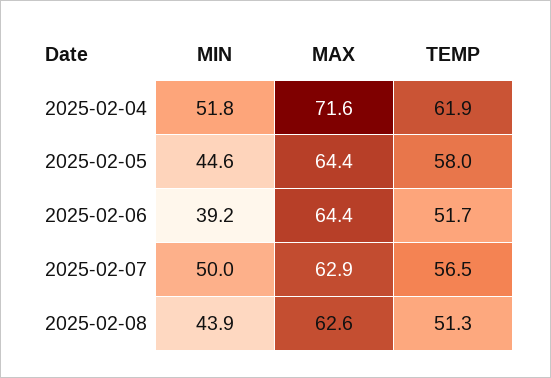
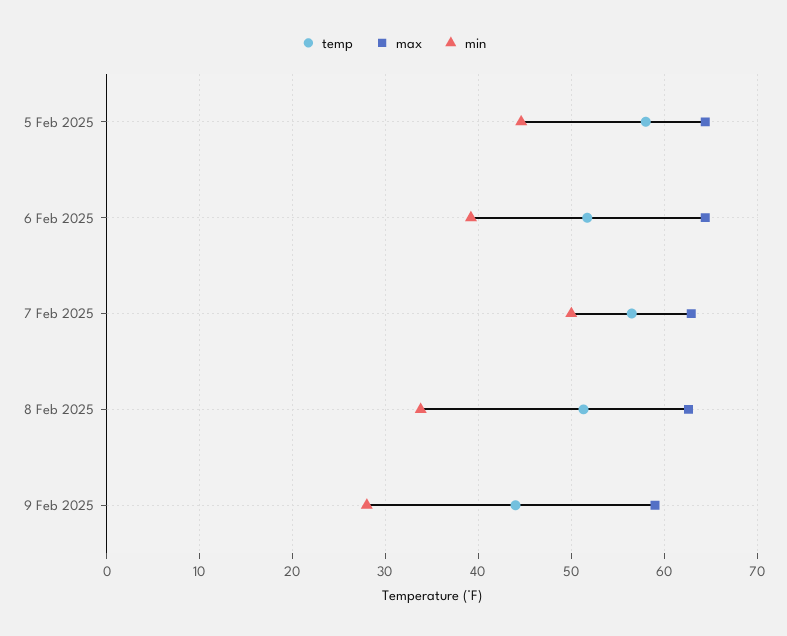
MIN, 2025-02-04: 51.8 -> none
MAX, 2025-02-04: 71.6 -> none
TEMP, 2025-02-04: 61.9 -> none
MIN, 2025-02-08: 43.9 -> 34
TEMP, 9 Feb 2025: none -> 44
MAX, 9 Feb 2025: none -> 59
MIN, 9 Feb 2025: none -> 28

